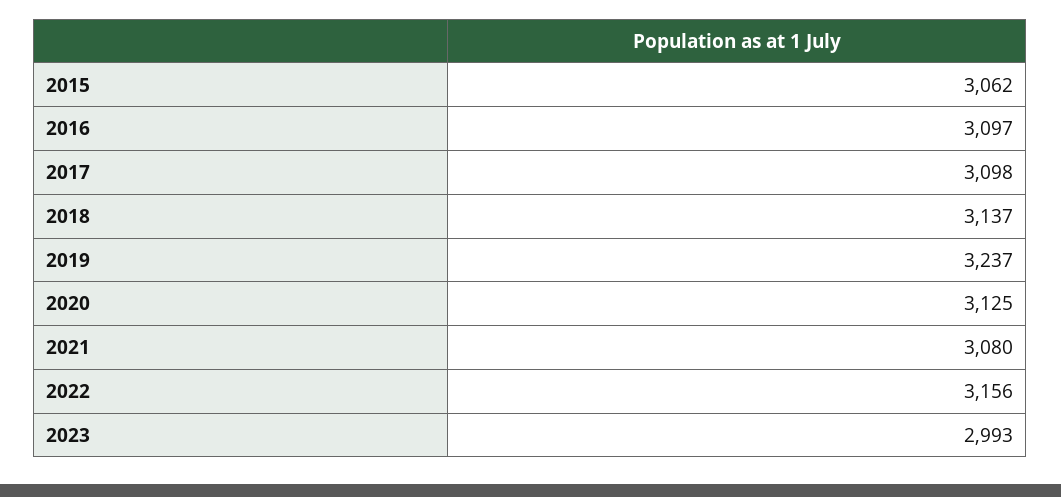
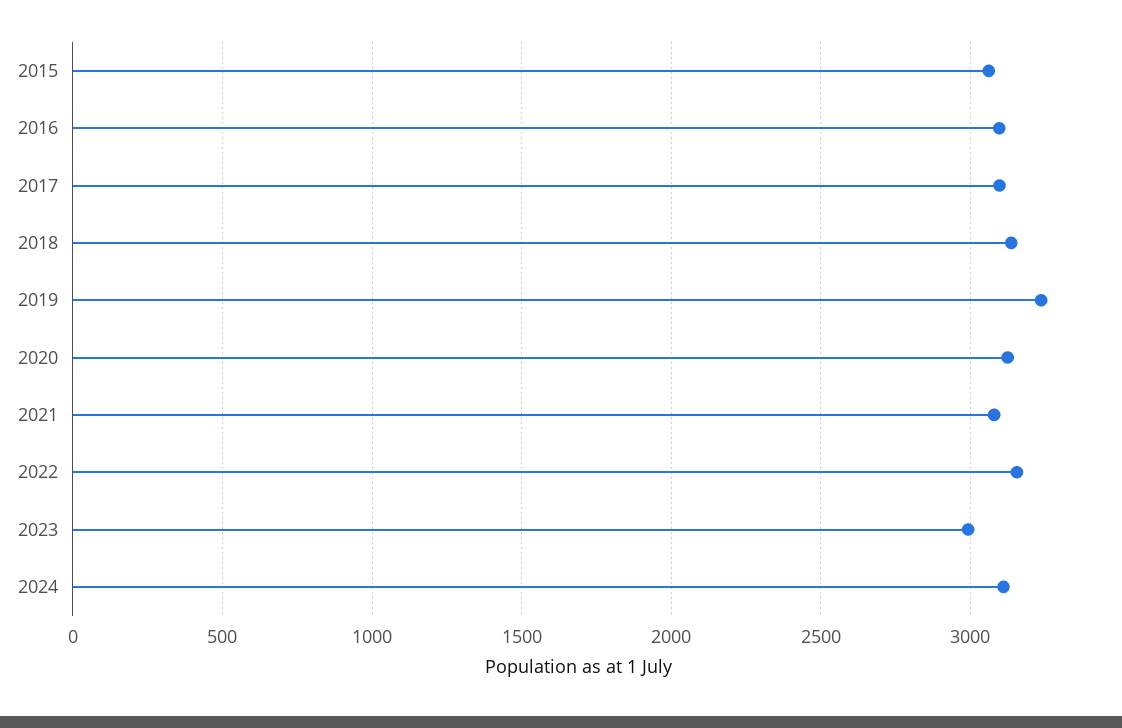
2024: none -> 3100

